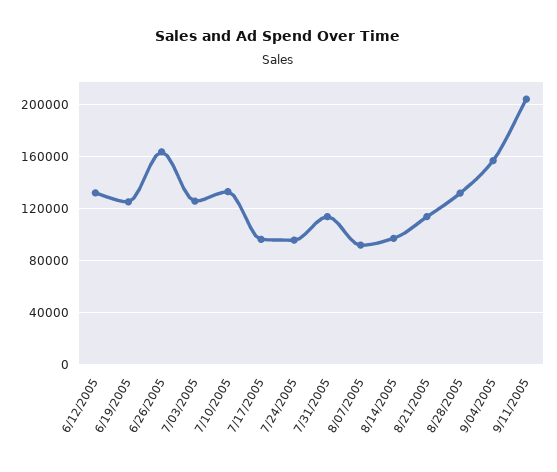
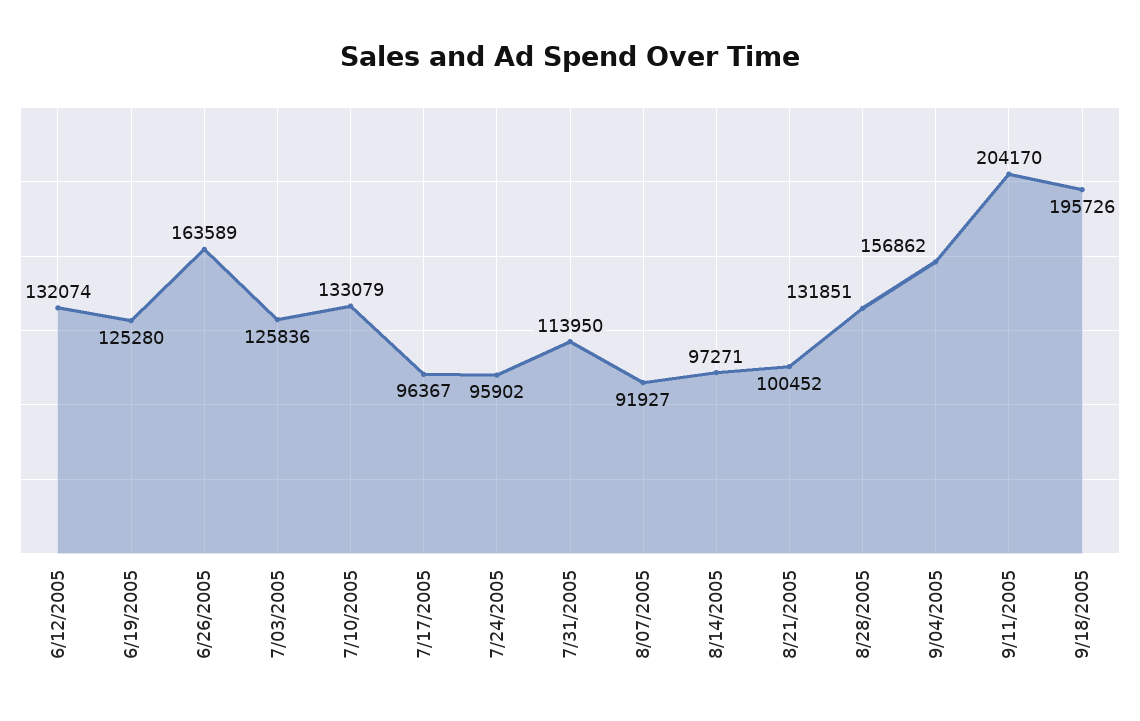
8/21/2005: 115000 -> 100452
9/18/2005: none -> 195726

